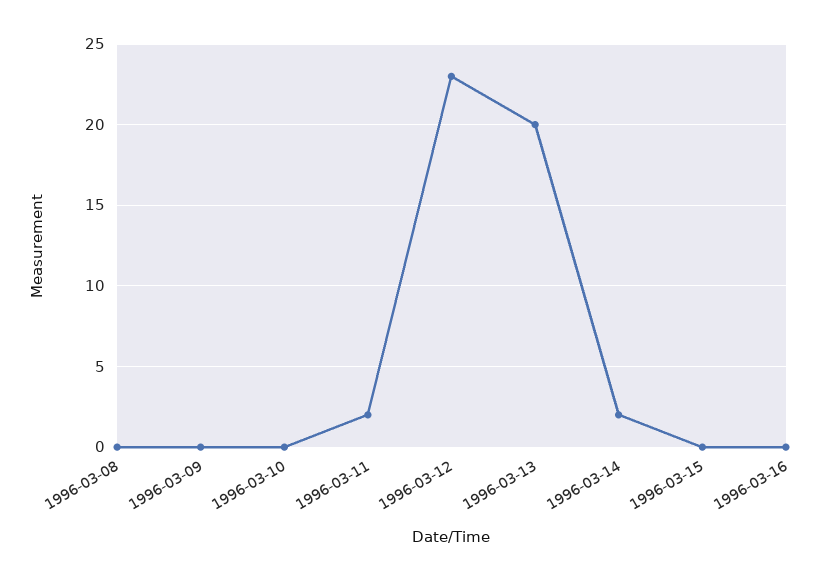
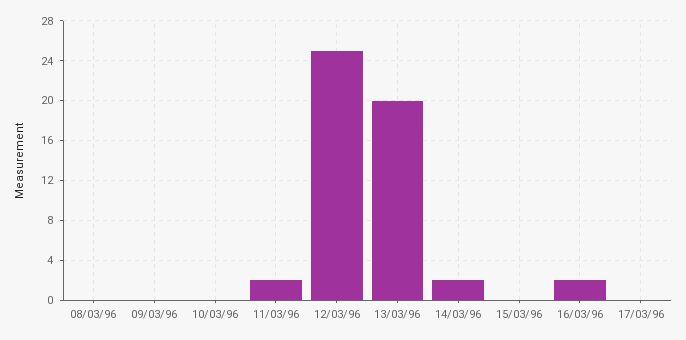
1996-03-12: 23 -> 25
1996-03-16: 0 -> 2
17/03/96: none -> 0

